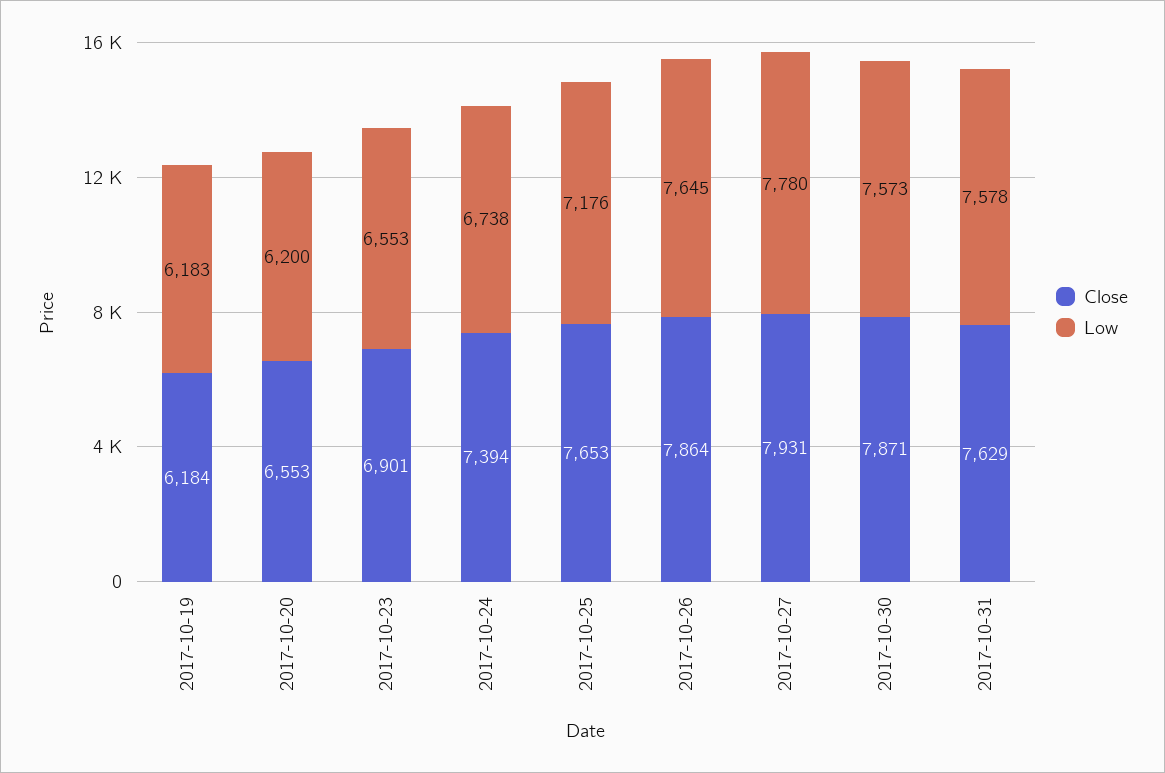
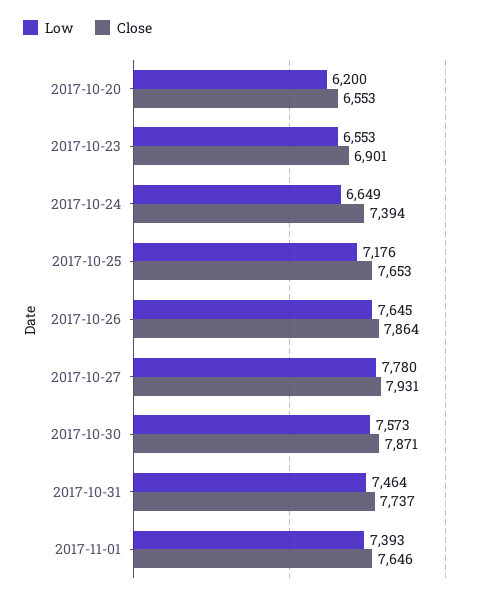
Close, 2017-10-19: 6184 -> none
Low, 2017-10-19: 6183 -> none
Low, 2017-10-24: 6738 -> 6649
Close, 2017-10-31: 7629 -> 7737
Low, 2017-10-31: 7578 -> 7464
Low, 2017-11-01: none -> 7393
Close, 2017-11-01: none -> 7646

